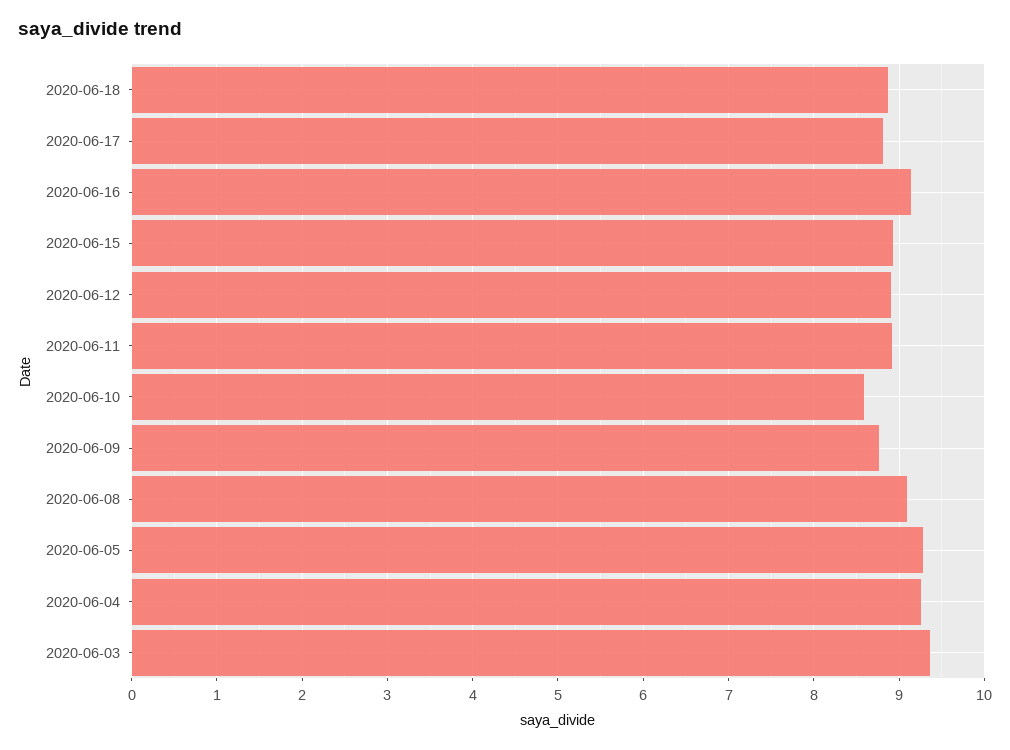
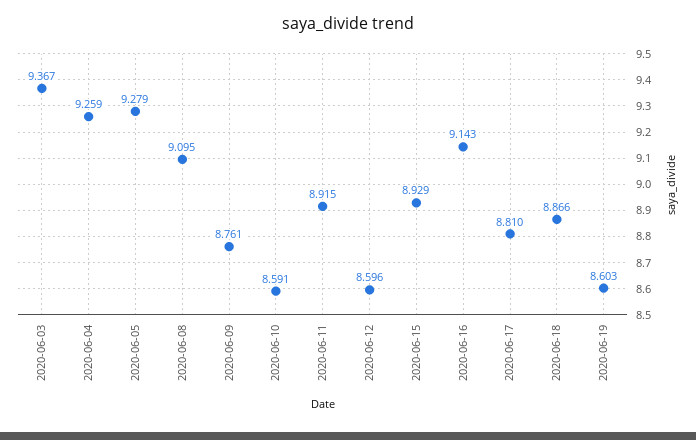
2020-06-12: 8.9 -> 8.596
2020-06-19: none -> 8.603

